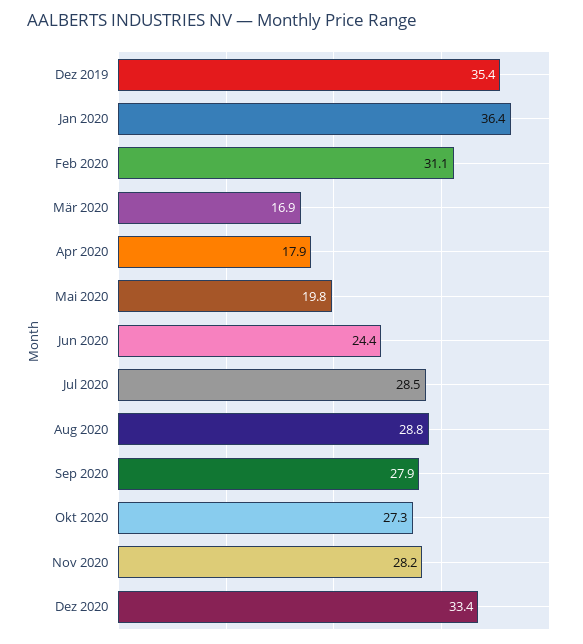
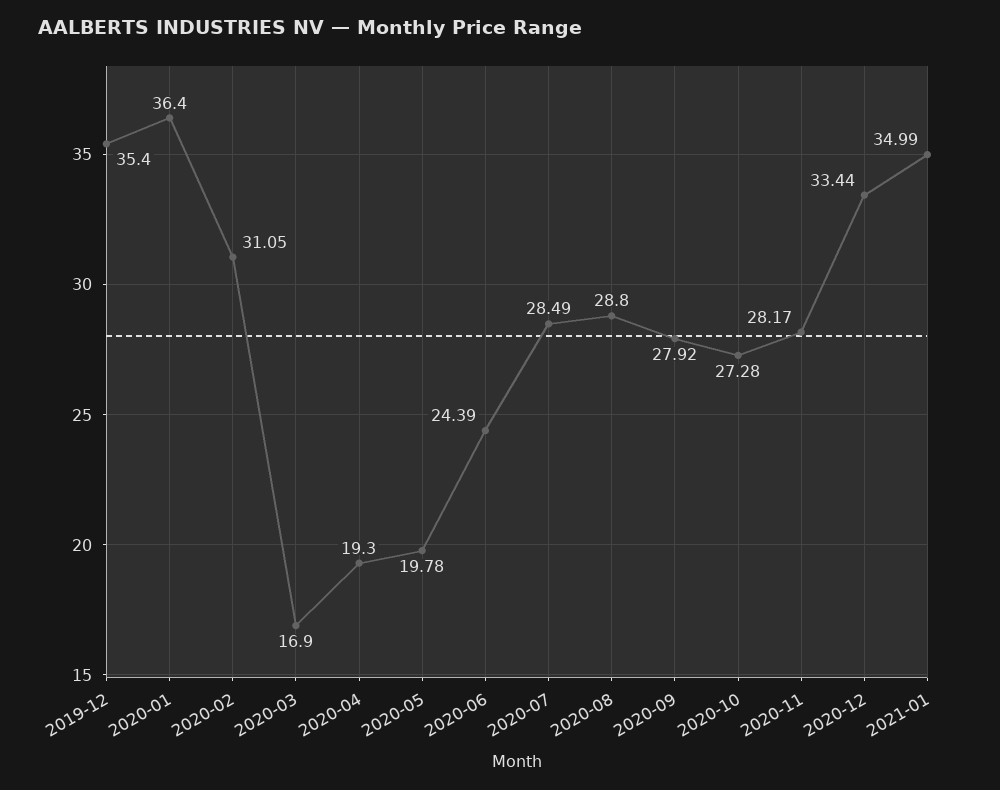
Apr 2020: 17.9 -> 19.3
2021-01: none -> 34.99

